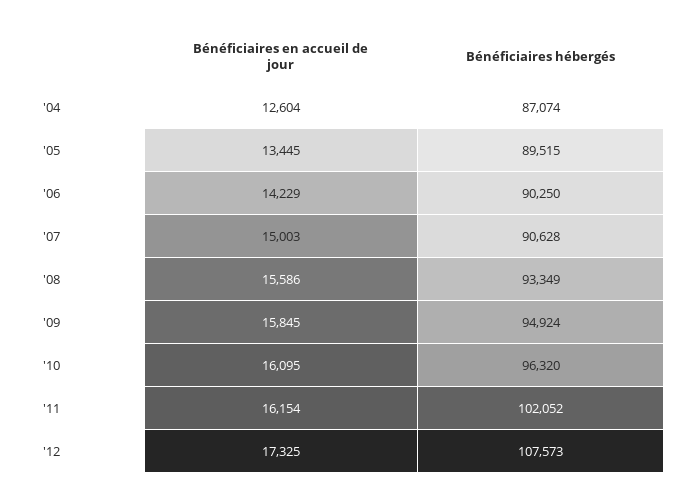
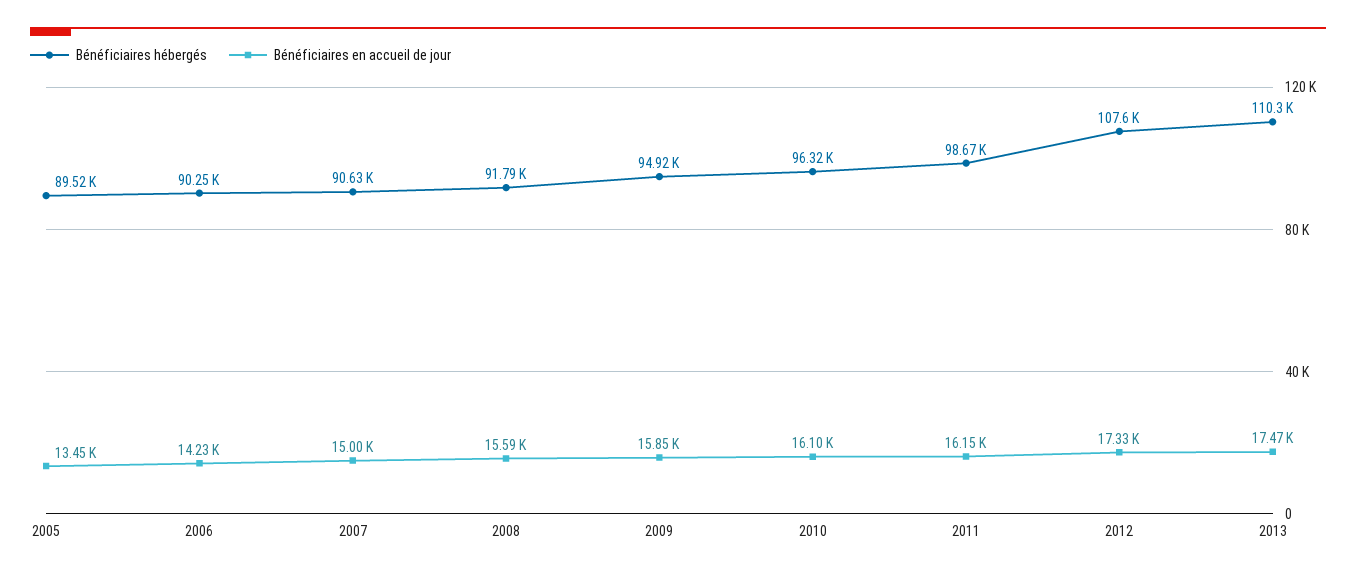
Bénéficiaires en accueil de jour, '04: 12604 -> none
Bénéficiaires hébergés, '04: 87074 -> none
Bénéficiaires hébergés, '08: 93349 -> 91790
Bénéficiaires hébergés, '11: 102052 -> 98670
Bénéficiaires hébergés, 2013: none -> 110300
Bénéficiaires en accueil de jour, 2013: none -> 17470

